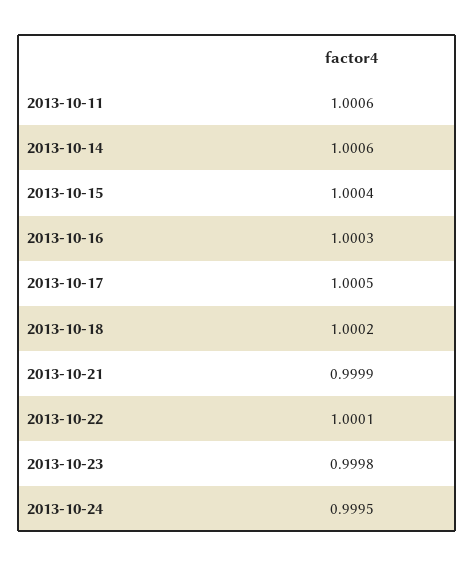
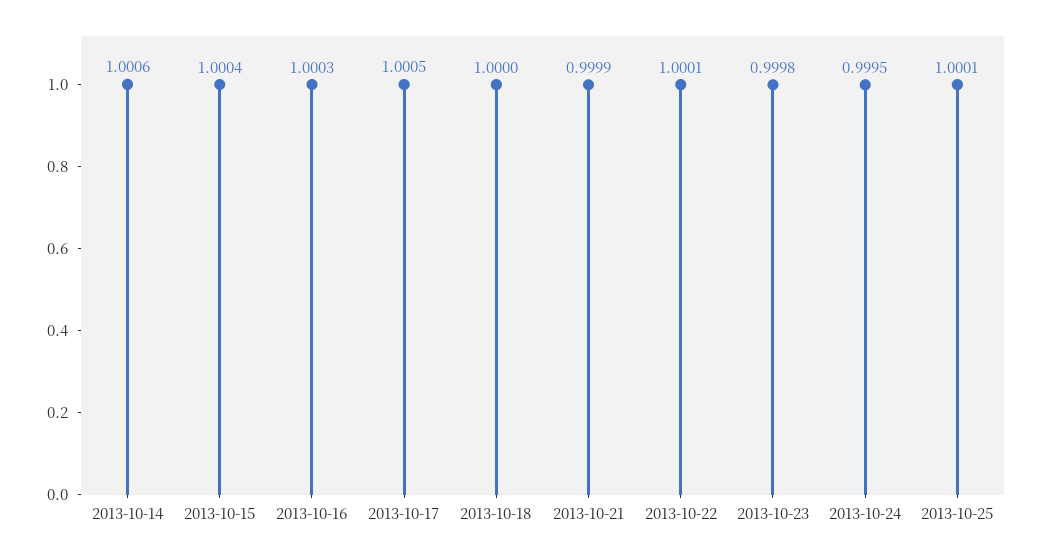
2013-10-11: 1.0006 -> none
2013-10-18: 1.0002 -> 1
2013-10-25: none -> 1.0001

